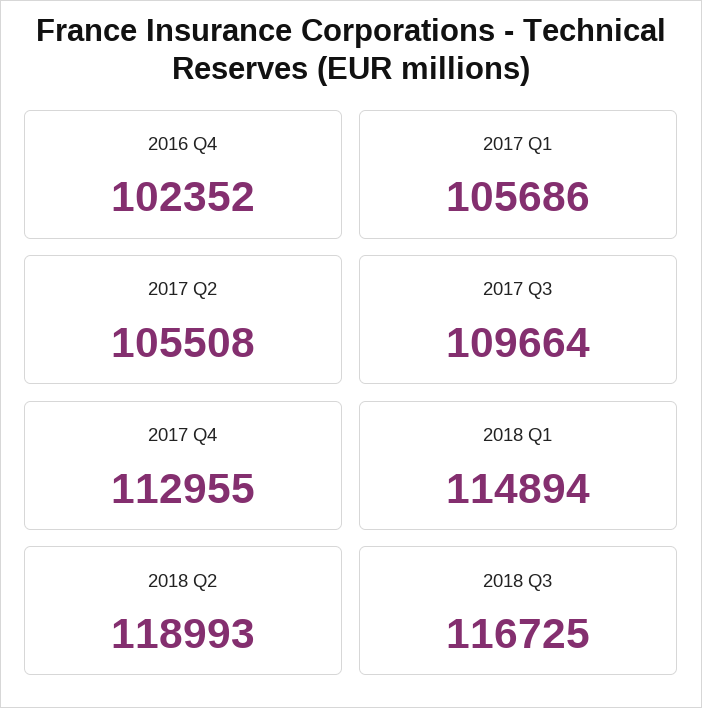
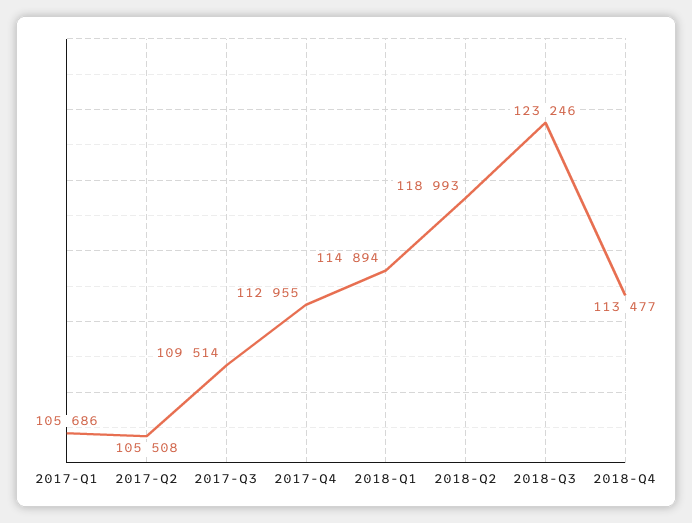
2016 Q4: 102352 -> none
2017 Q3: 109664 -> 109514
2018 Q3: 116725 -> 123246
2018-Q4: none -> 113477

